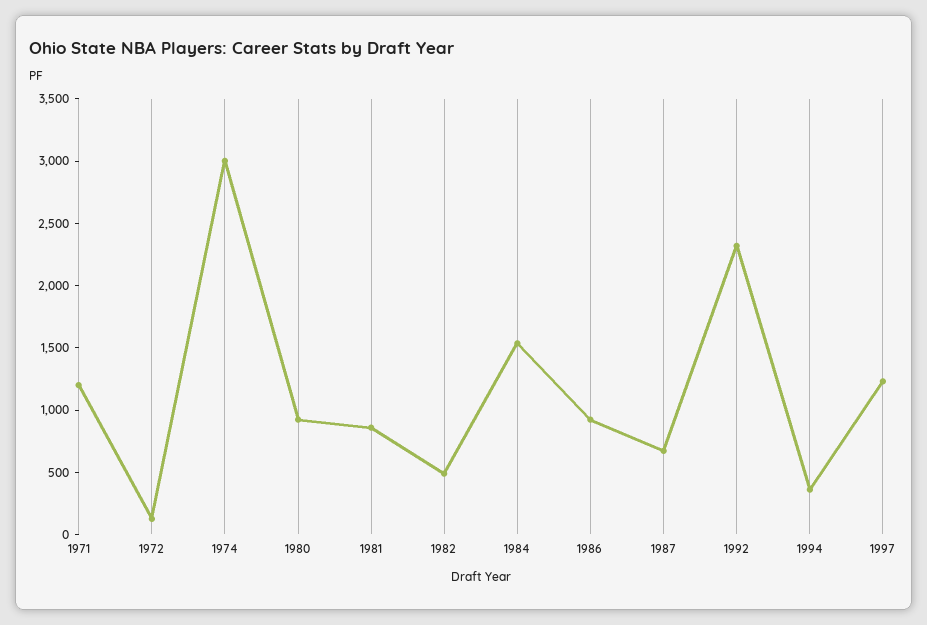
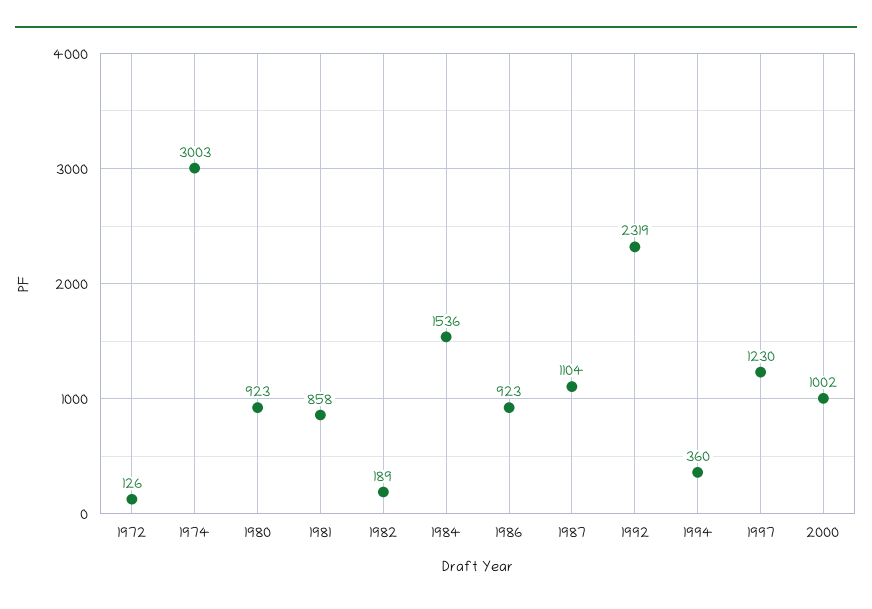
1971: 1200 -> none
1982: 500 -> 189
1987: 700 -> 1104
2000: none -> 1002

